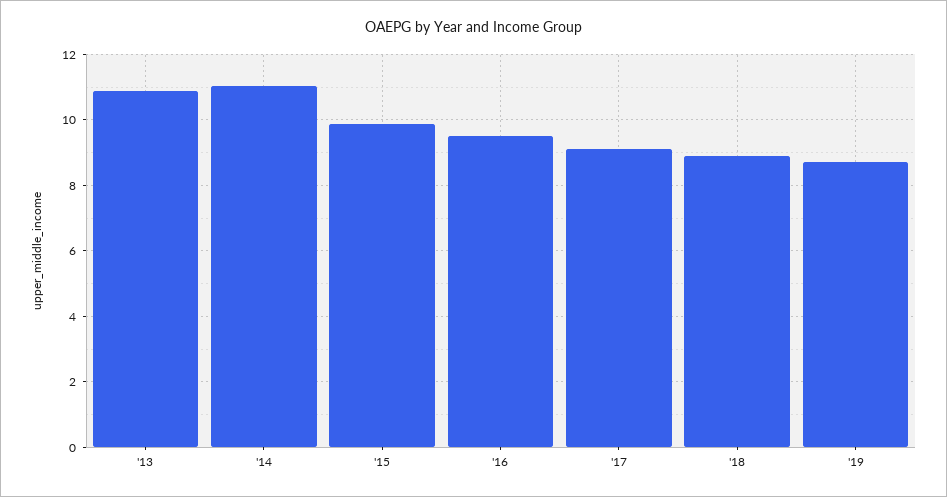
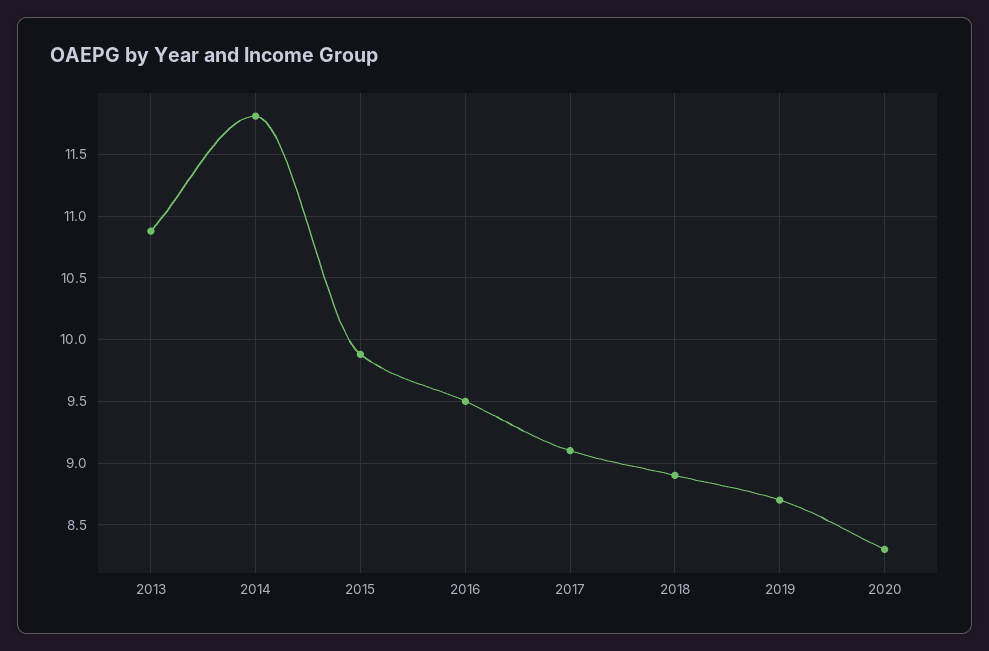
'14: 11 -> 11.8
2020: none -> 8.3

